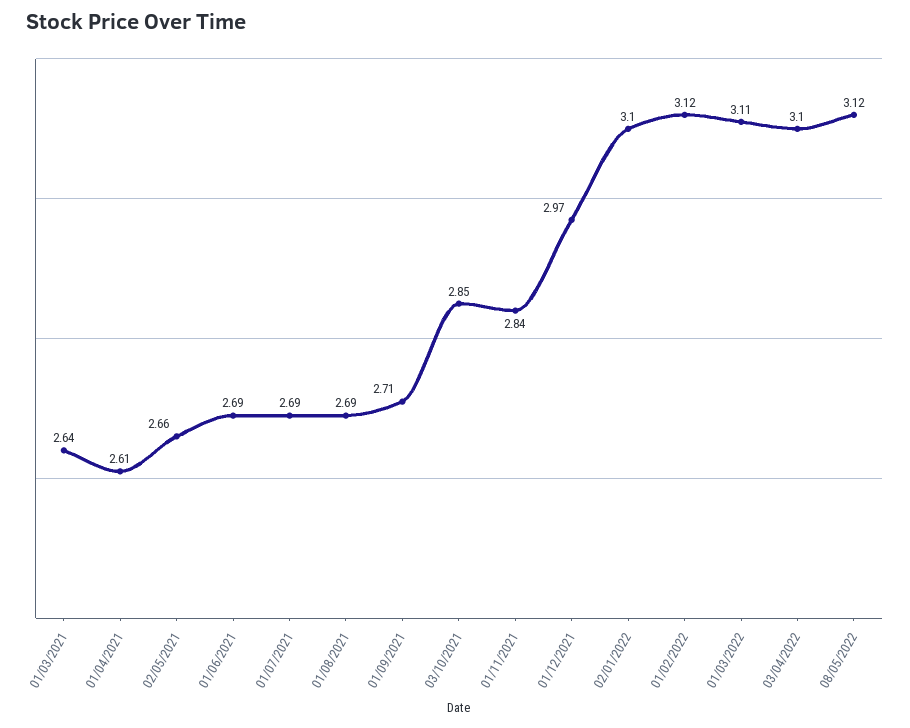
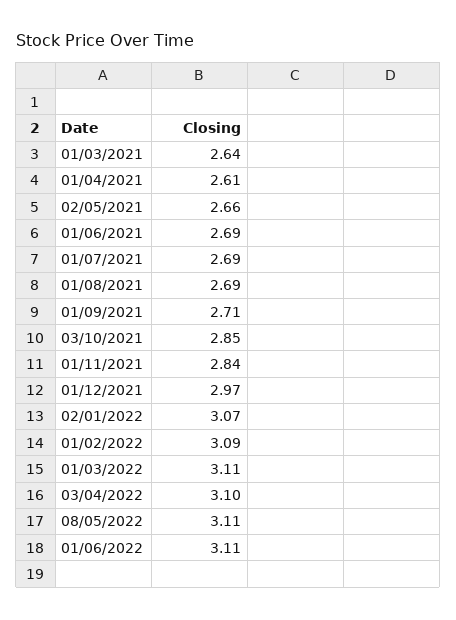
02/01/2022: 3.1 -> 3.07
01/02/2022: 3.12 -> 3.09
08/05/2022: 3.12 -> 3.11
01/06/2022: none -> 3.11

